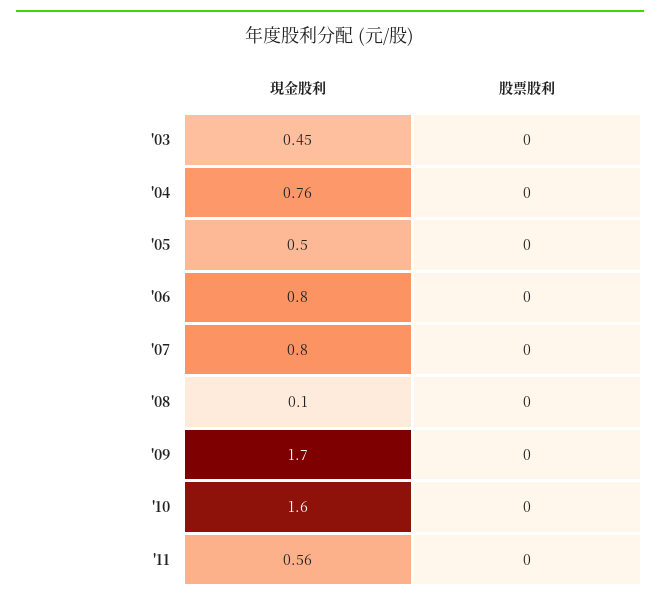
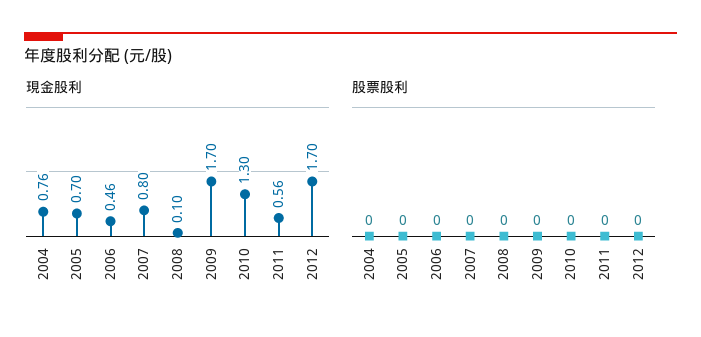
現金股利, '03: 0.45 -> none
股票股利, '03: 0 -> none
現金股利, '05: 0.5 -> 0.7
現金股利, '06: 0.8 -> 0.46
現金股利, '10: 1.6 -> 1.3
現金股利, 2012: none -> 1.7
股票股利, 2012: none -> 0

